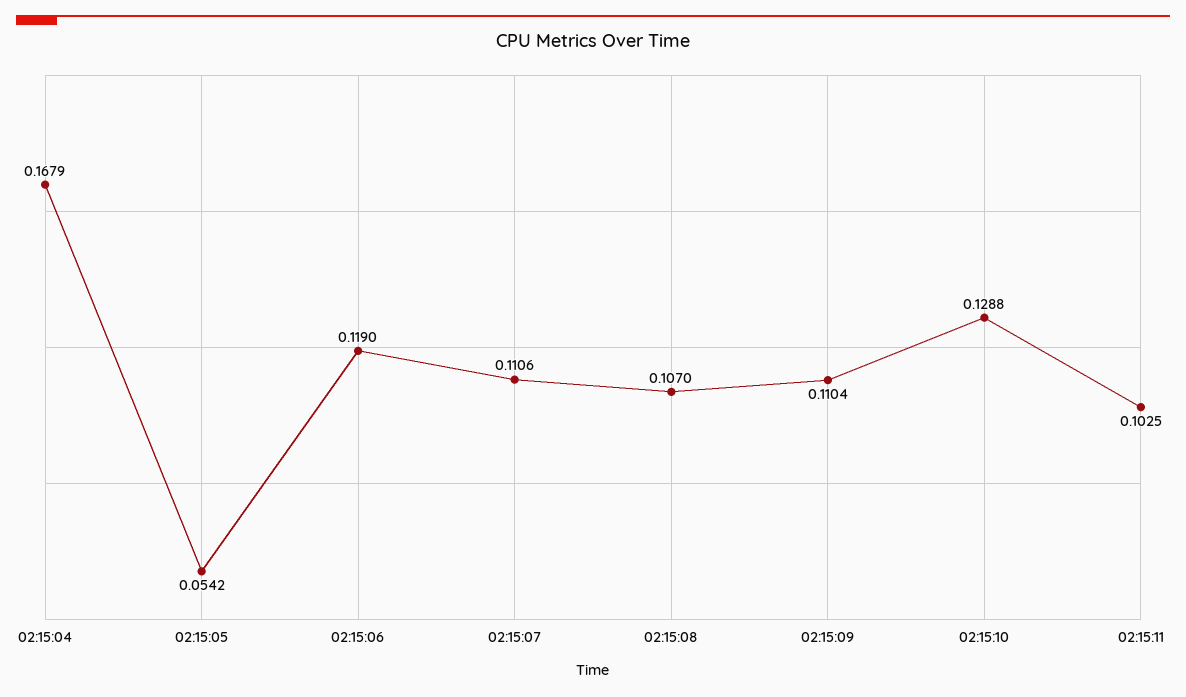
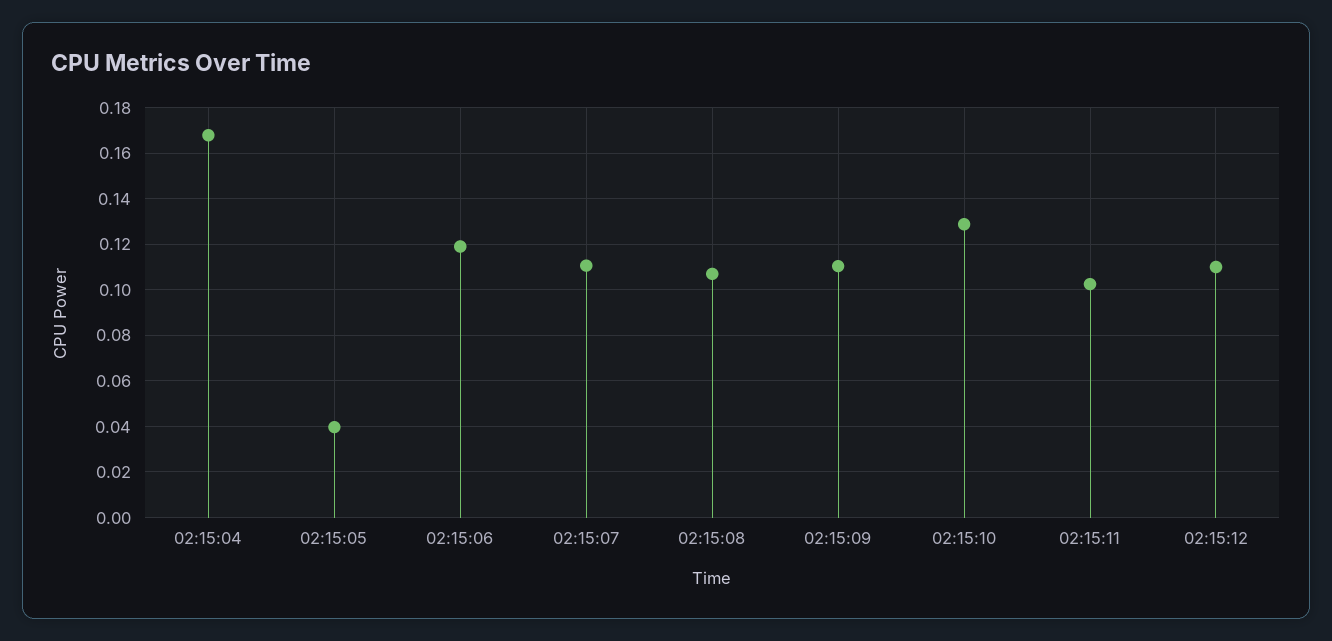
02:15:05: 0.0542 -> 0.04
02:15:12: none -> 0.11

